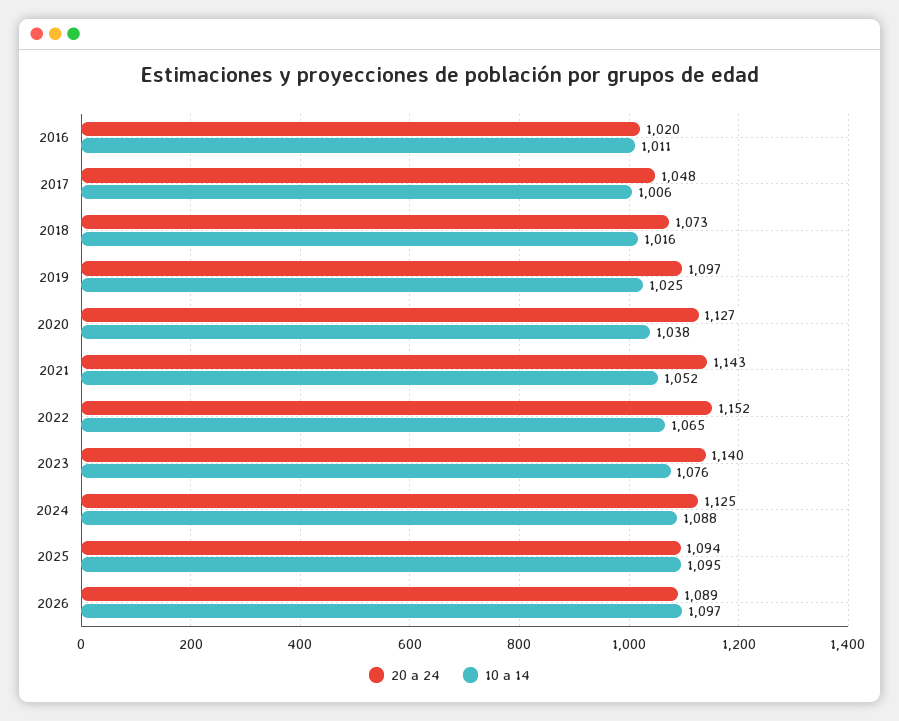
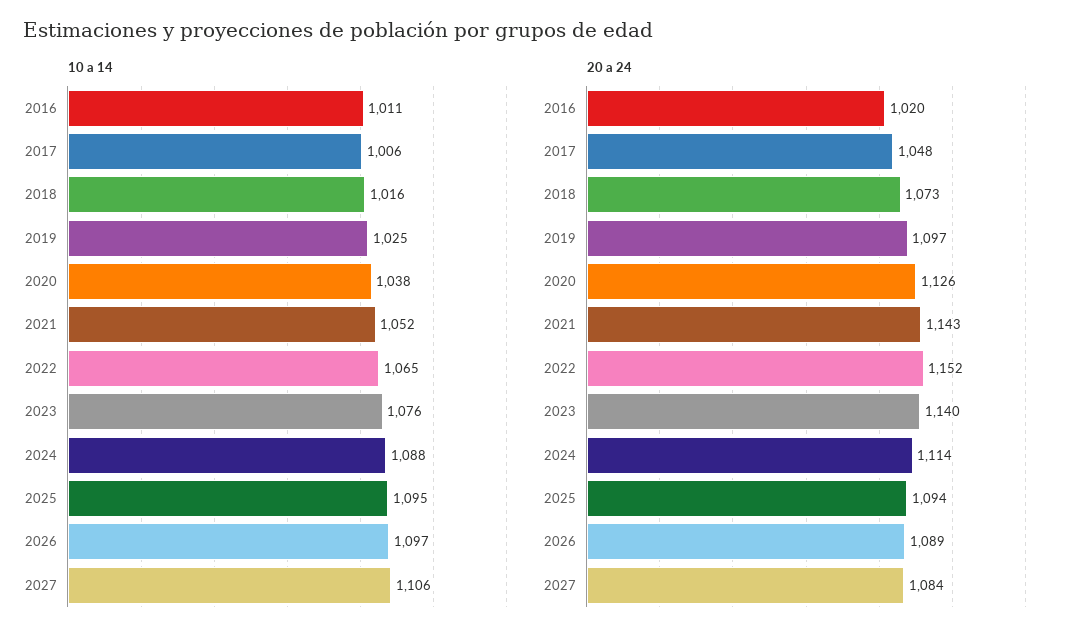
20 a 24, 2020: 1127 -> 1126
20 a 24, 2024: 1125 -> 1114
10 a 14, 2027: none -> 1106
20 a 24, 2027: none -> 1084

